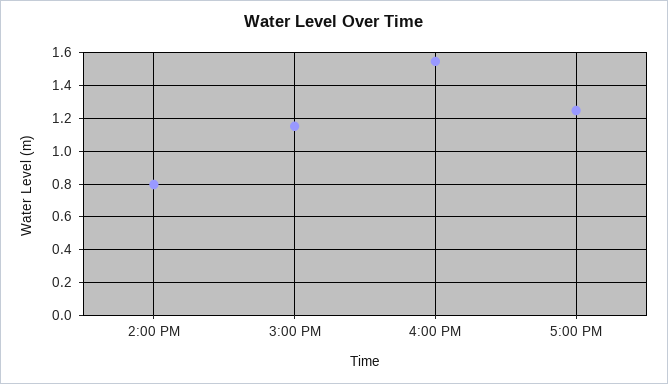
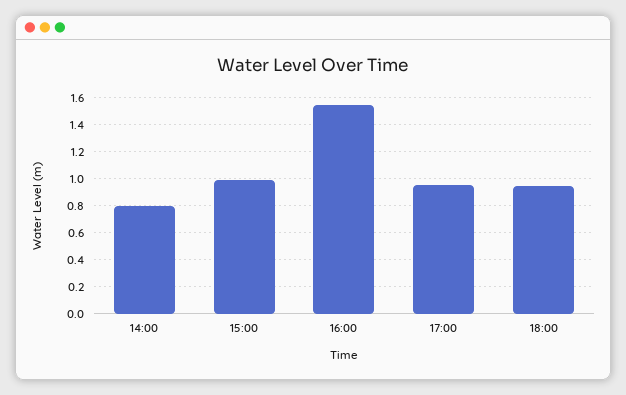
3:00 PM: 1.15 -> 1
5:00 PM: 1.25 -> 0.95
18:00: none -> 0.95

